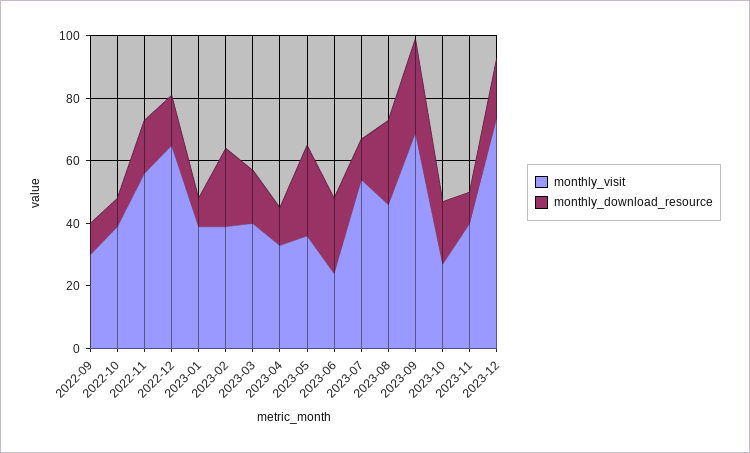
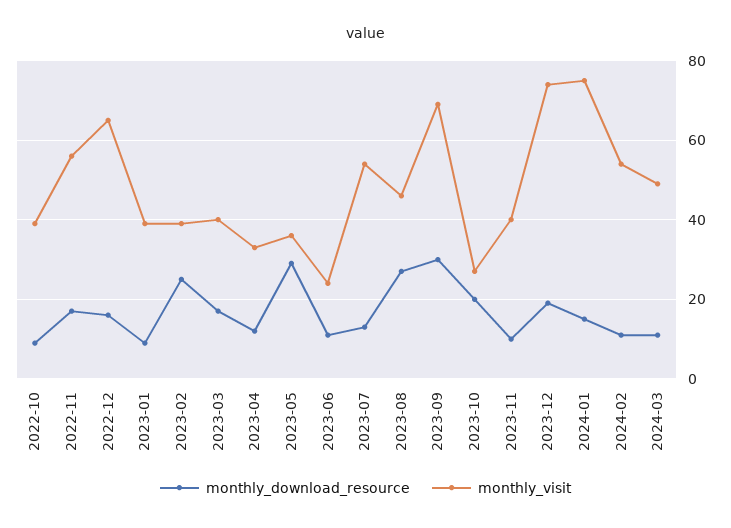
monthly_visit, 2022-09: 30 -> none
monthly_download_resource, 2022-09: 10 -> none
monthly_download_resource, 2023-06: 25 -> 10
monthly_download_resource, 2024-01: none -> 15
monthly_visit, 2024-01: none -> 75
monthly_download_resource, 2024-02: none -> 10
monthly_visit, 2024-02: none -> 55
monthly_download_resource, 2024-03: none -> 10
monthly_visit, 2024-03: none -> 50

